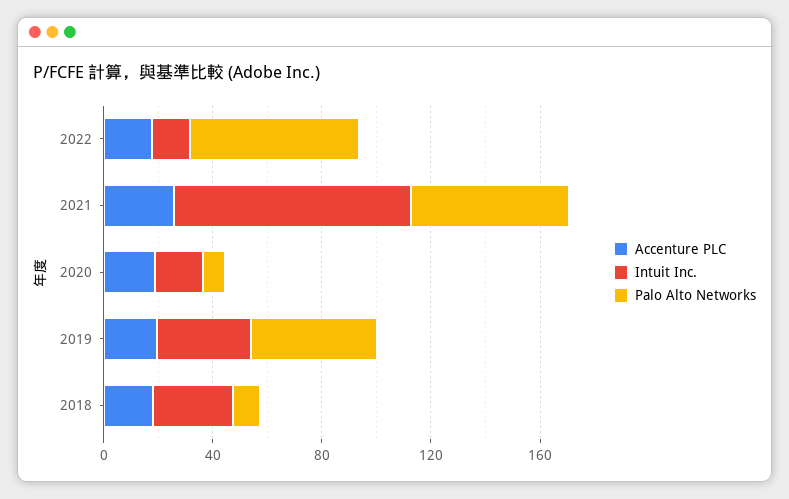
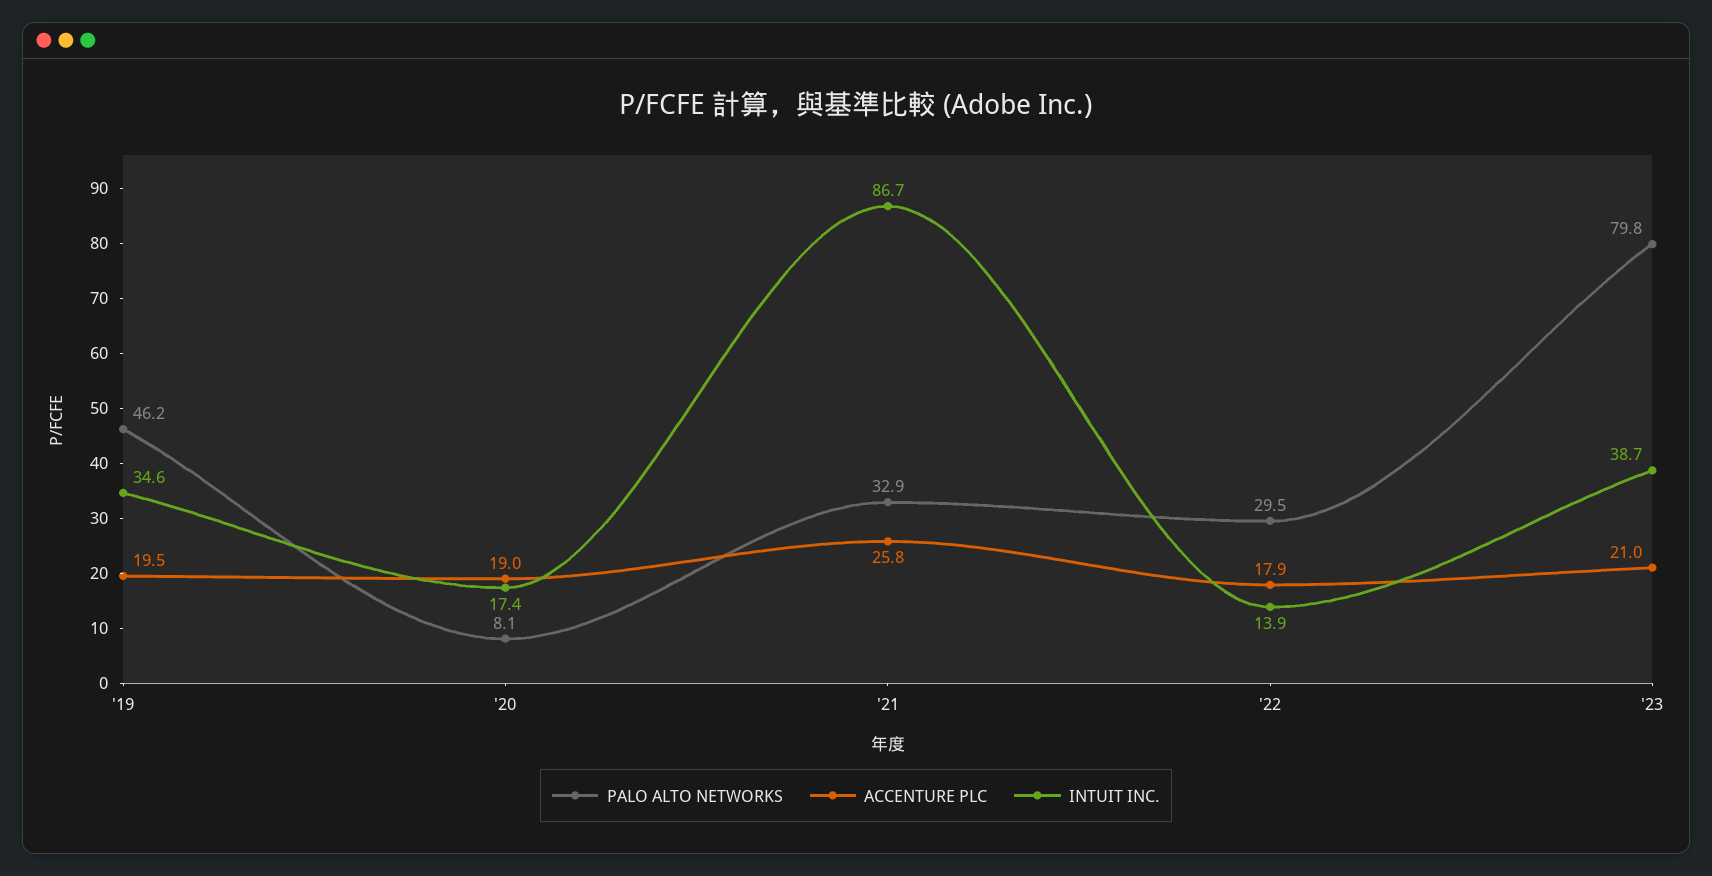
Palo Alto Networks, 2022: 60 -> 29.5
Palo Alto Networks, 2021: 60 -> 32.9
Accenture PLC, 2018: 20 -> none
Intuit Inc., 2018: 30 -> none
Palo Alto Networks, 2018: 10 -> none
Palo Alto Networks, '23: none -> 79.8
Accenture PLC, '23: none -> 21
Intuit Inc., '23: none -> 38.7

